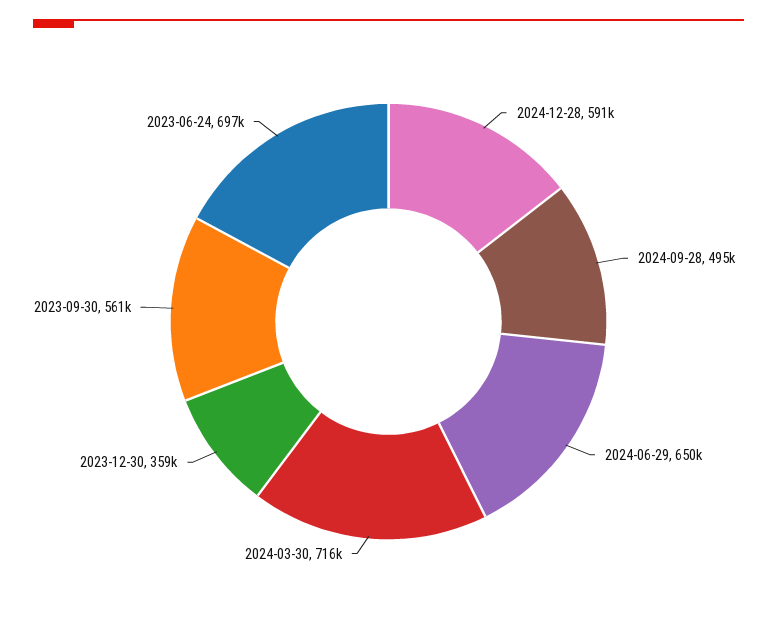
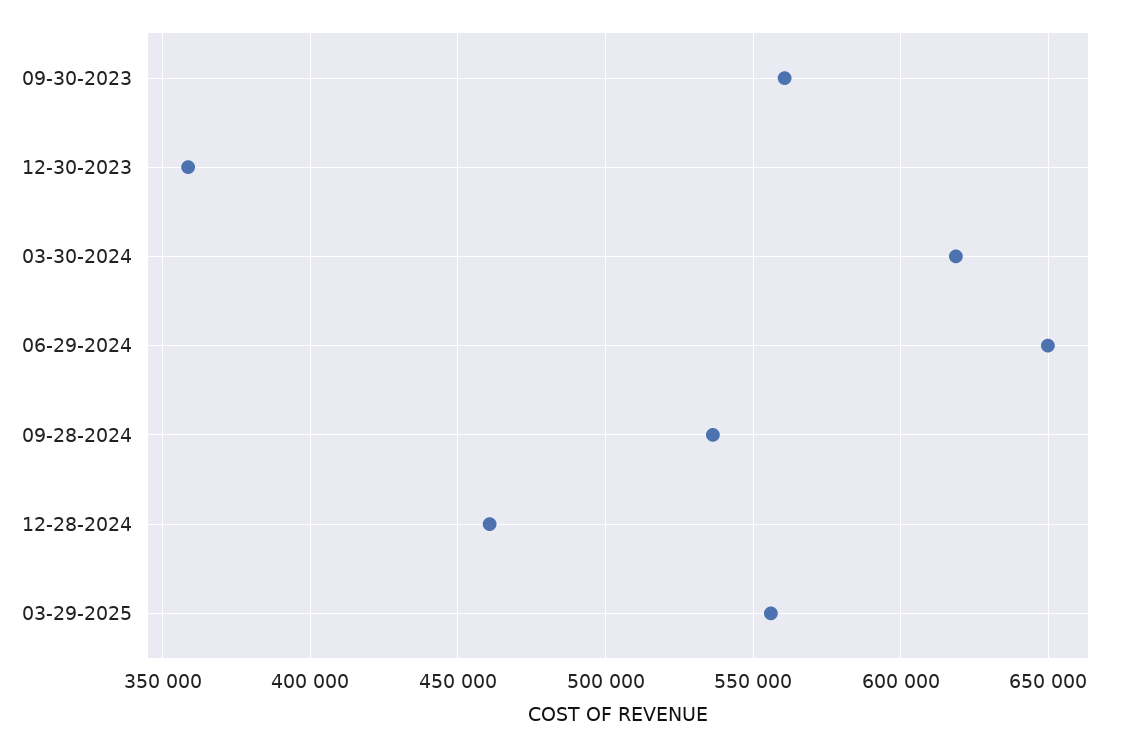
2024-12-28: 591000 -> 460000
2024-09-28: 495000 -> 535000
2024-03-30: 716000 -> 620000
2023-06-24: 697000 -> none
03-29-2025: none -> 555000

